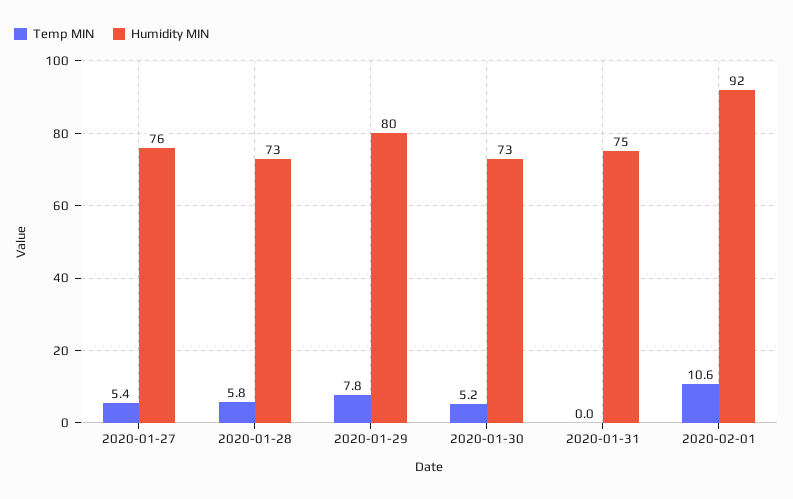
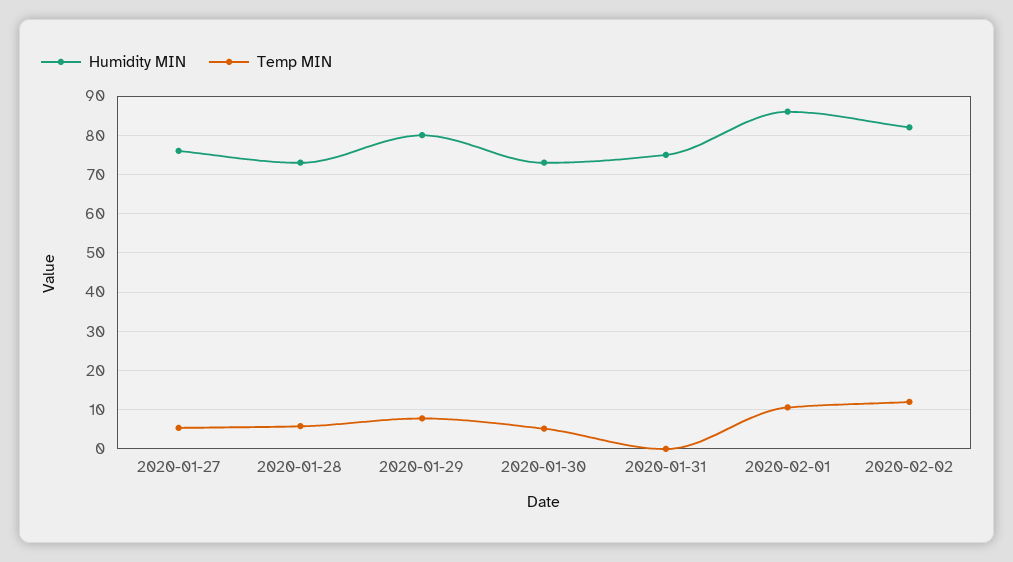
Humidity MIN, 2020-02-01: 92 -> 86
Humidity MIN, 2020-02-02: none -> 82
Temp MIN, 2020-02-02: none -> 12

